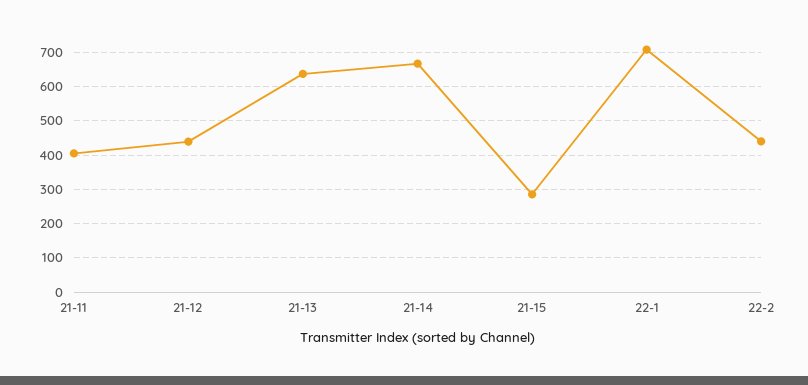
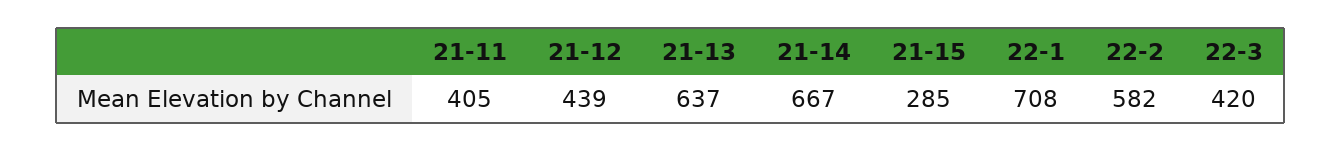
22-2: 440 -> 582
22-3: none -> 420

